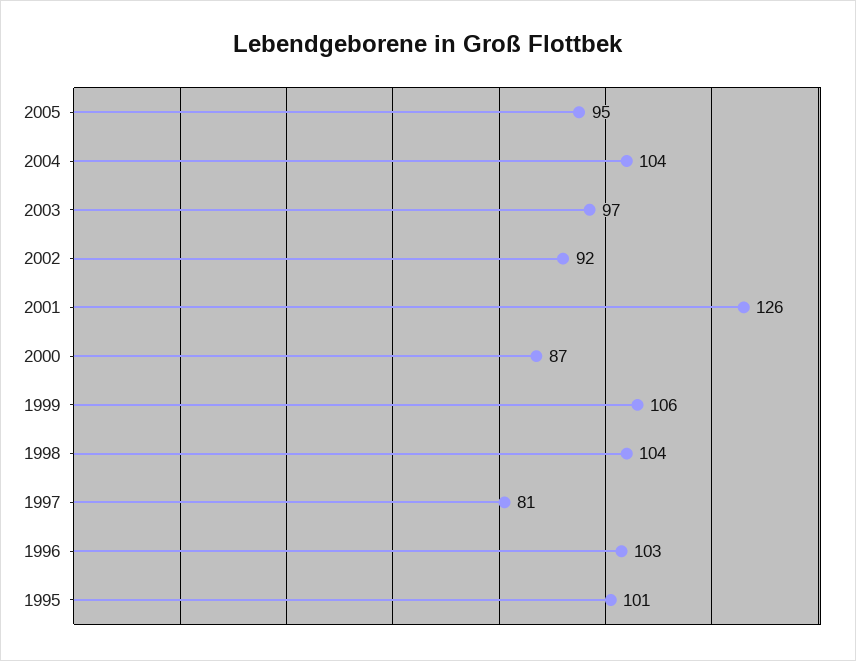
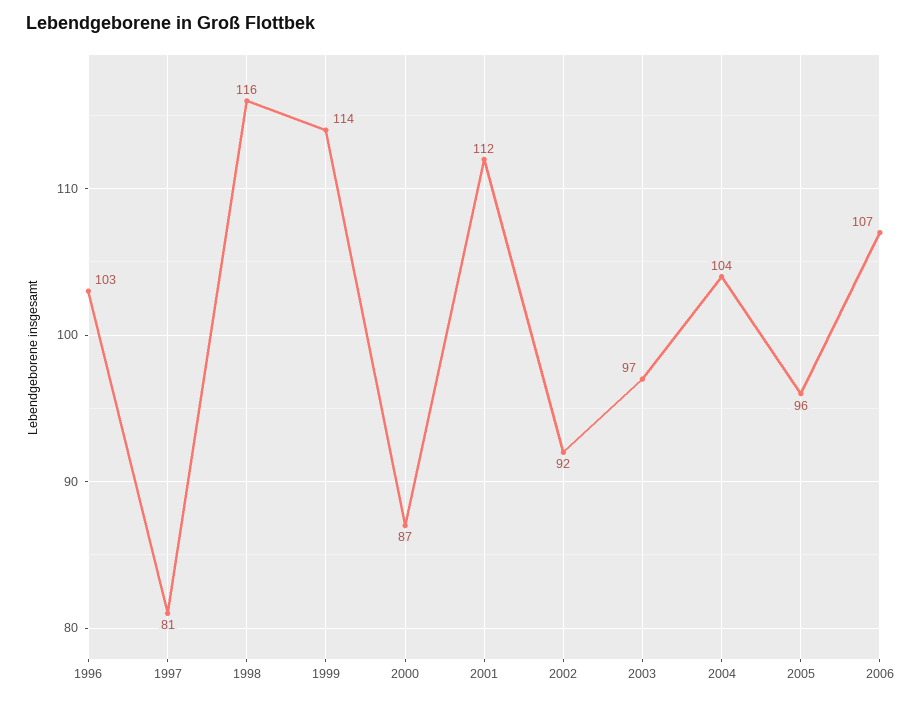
2005: 95 -> 96
2001: 126 -> 112
1999: 106 -> 114
1998: 104 -> 116
1995: 101 -> none
2006: none -> 107

